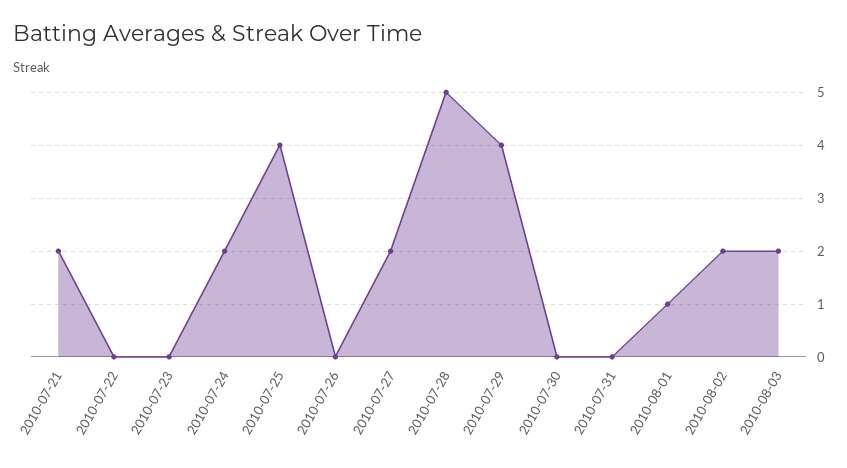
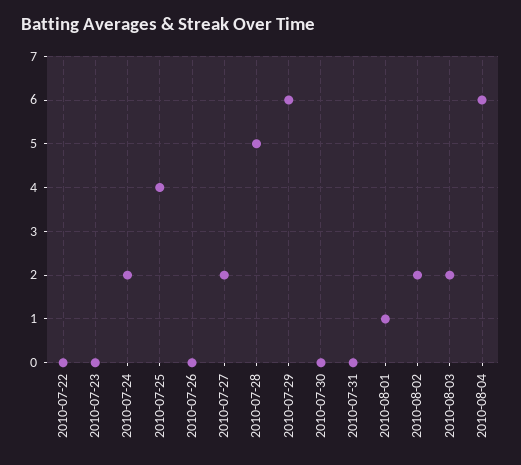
2010-07-21: 2 -> none
2010-07-29: 4 -> 6
2010-08-04: none -> 6

